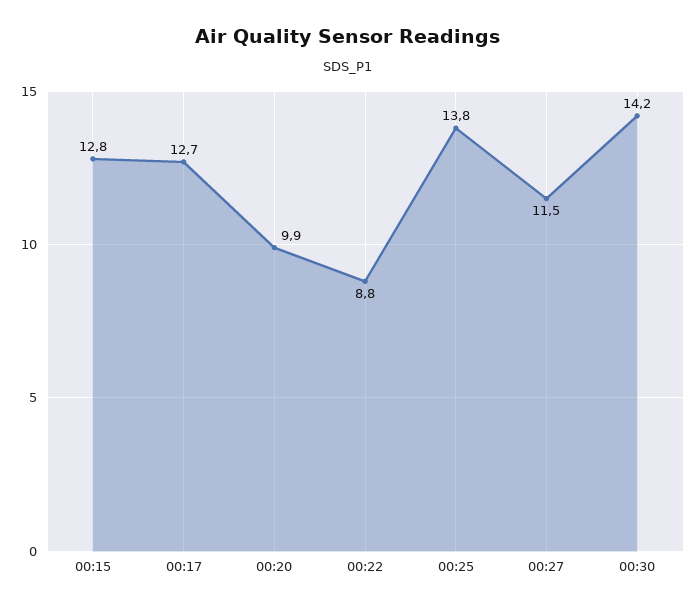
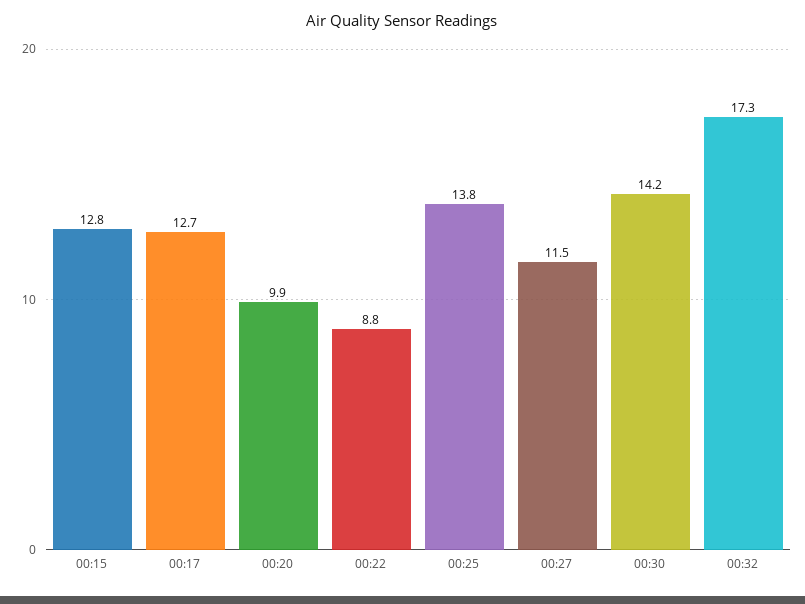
00:32: none -> 17.3

